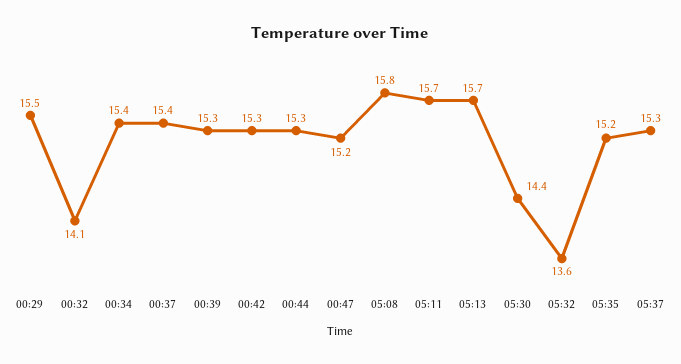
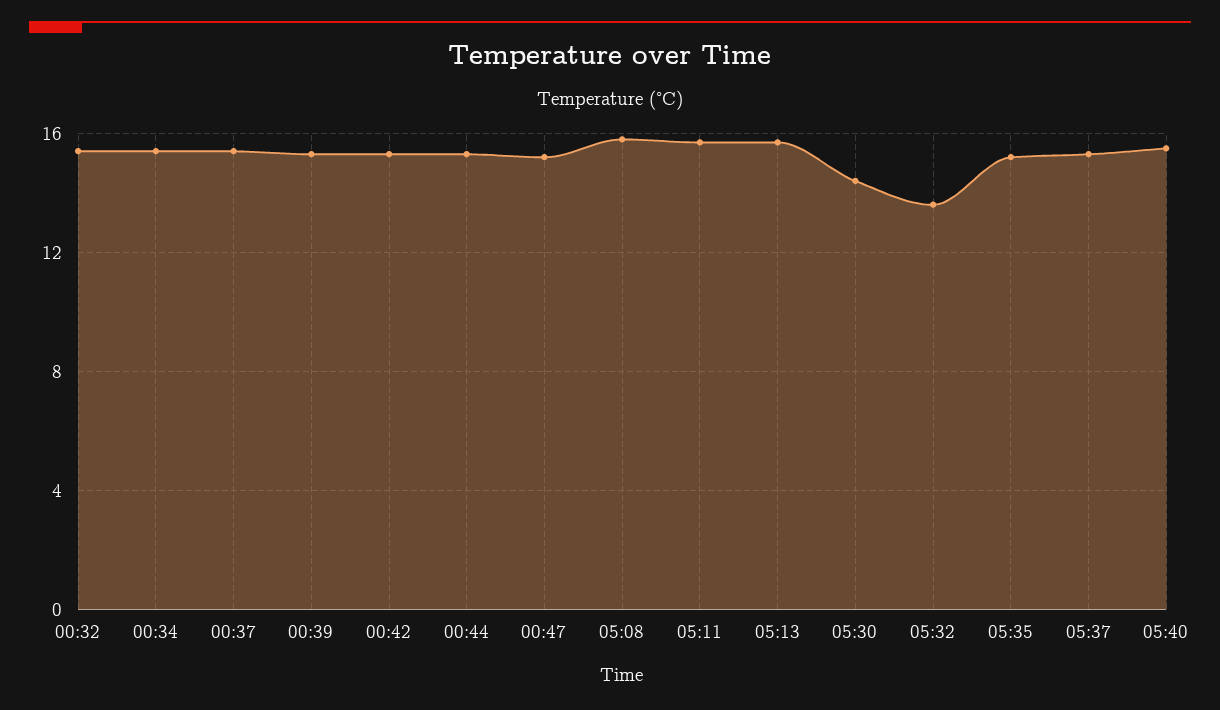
00:29: 15.5 -> none
00:32: 14.1 -> 15.5
05:40: none -> 15.5

